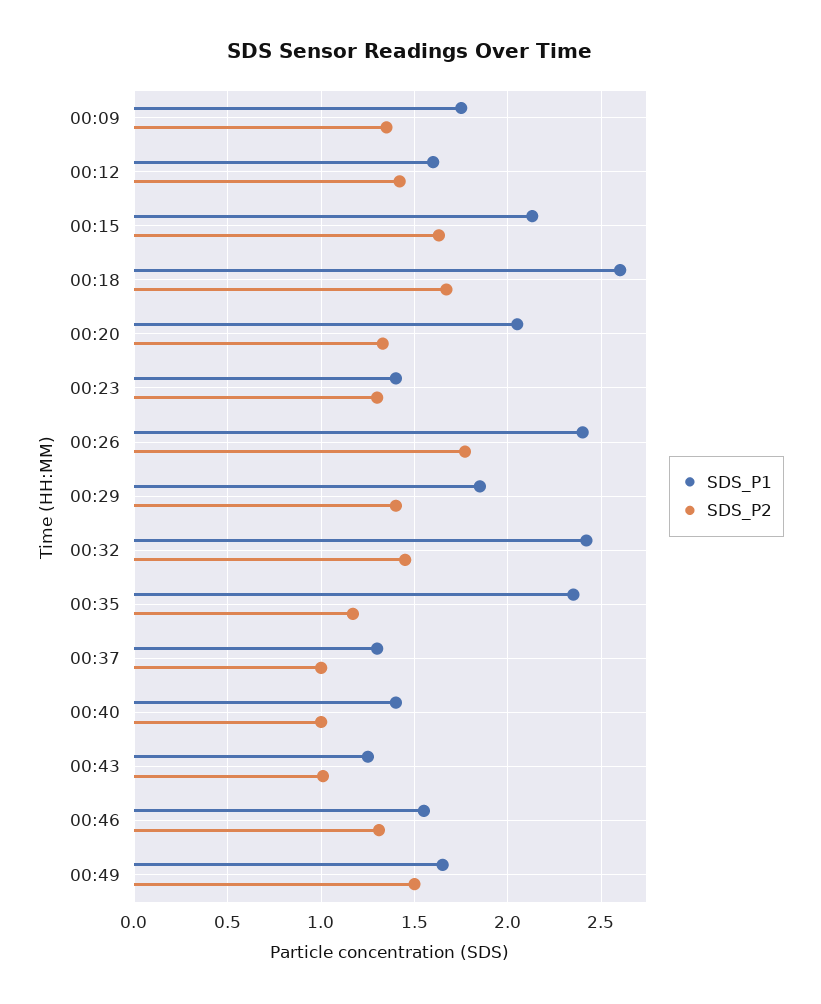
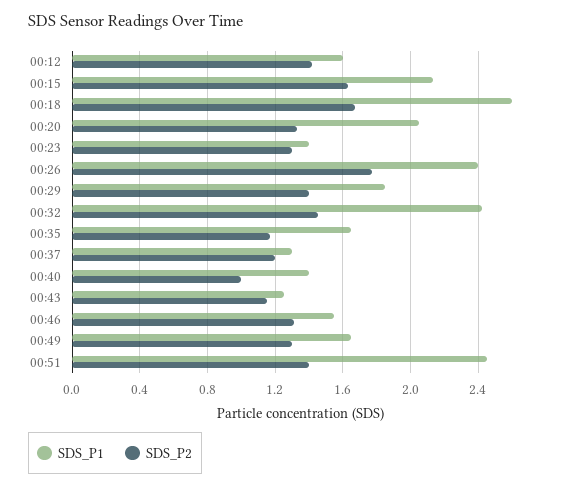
SDS_P1, 00:09: 1.75 -> none
SDS_P2, 00:09: 1.35 -> none
SDS_P1, 00:35: 2.35 -> 1.65
SDS_P2, 00:37: 1 -> 1.2
SDS_P2, 00:43: 1 -> 1.15
SDS_P2, 00:49: 1.5 -> 1.3
SDS_P1, 00:51: none -> 2.45
SDS_P2, 00:51: none -> 1.4

